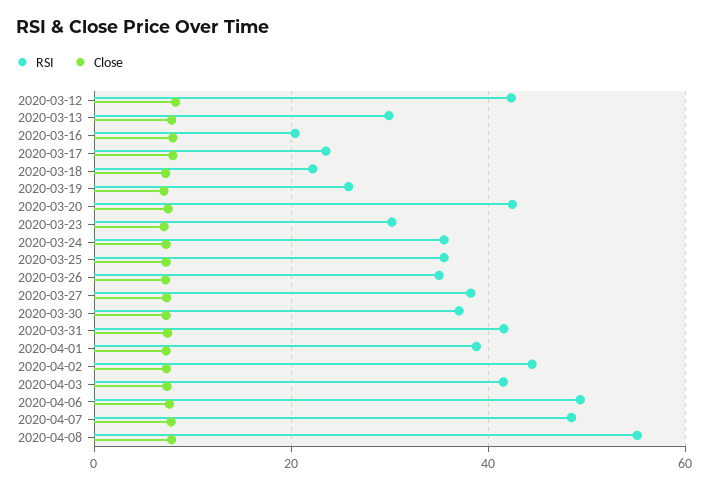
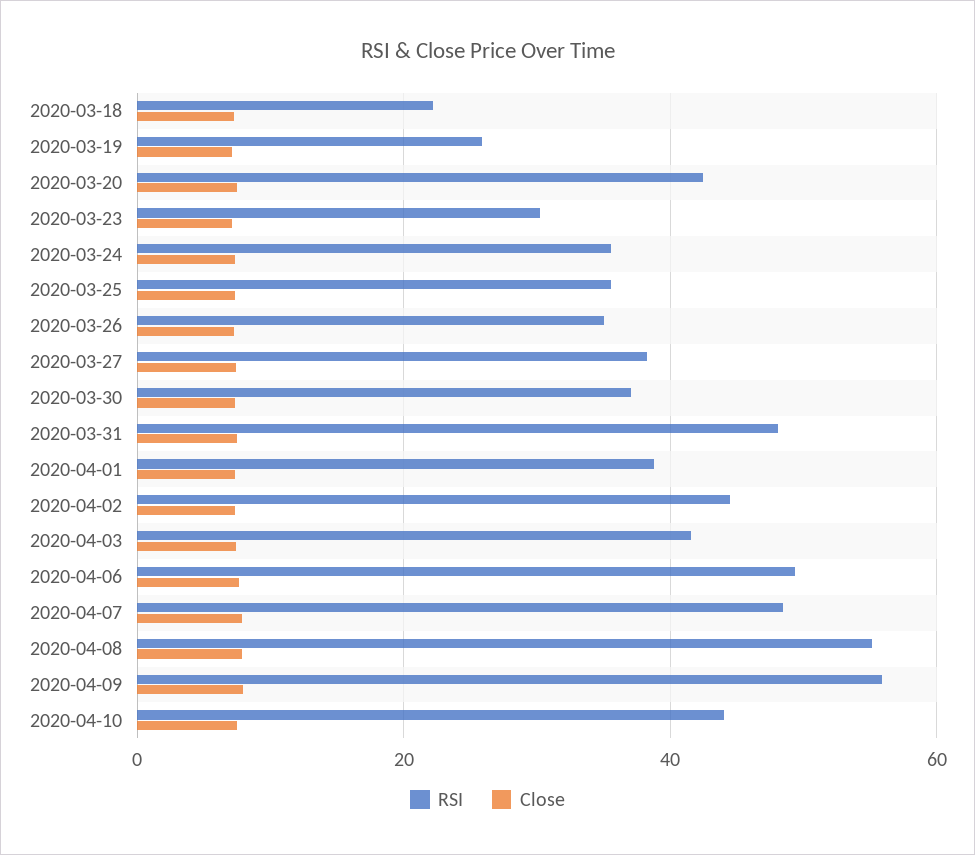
RSI, 2020-03-12: 42 -> none
Close, 2020-03-12: 8 -> none
RSI, 2020-03-13: 30 -> none
Close, 2020-03-13: 8 -> none
RSI, 2020-03-16: 20 -> none
Close, 2020-03-16: 8 -> none
RSI, 2020-03-17: 24 -> none
Close, 2020-03-17: 8 -> none
RSI, 2020-03-31: 42 -> 48
RSI, 2020-04-09: none -> 56
Close, 2020-04-09: none -> 8
RSI, 2020-04-10: none -> 44
Close, 2020-04-10: none -> 8

